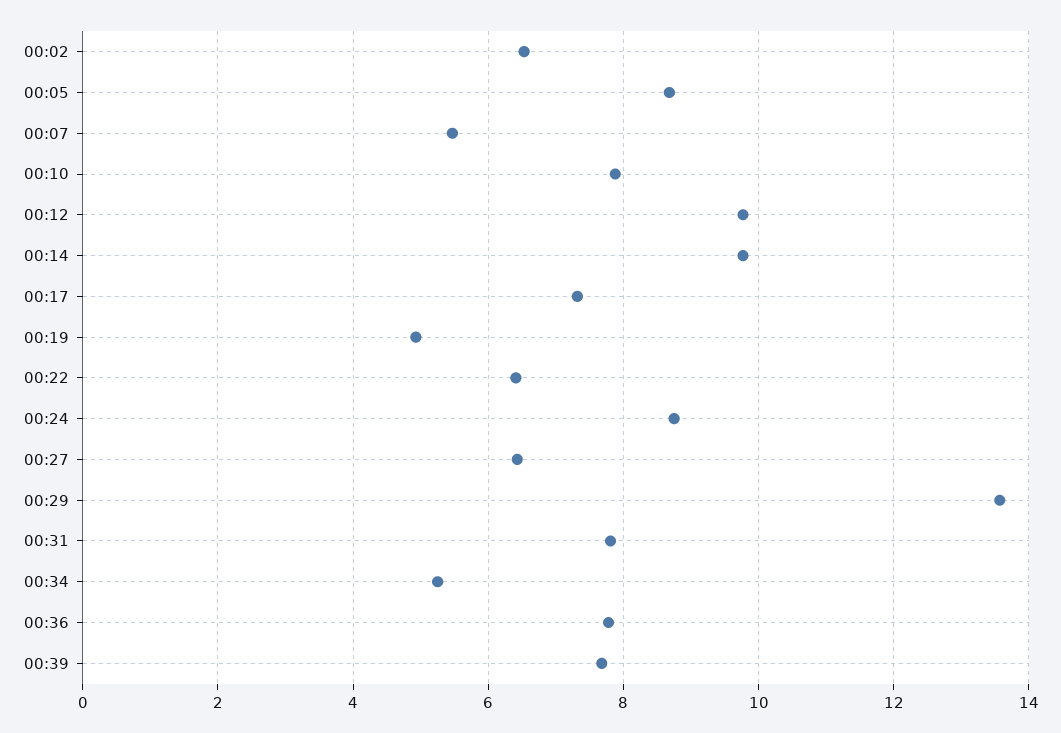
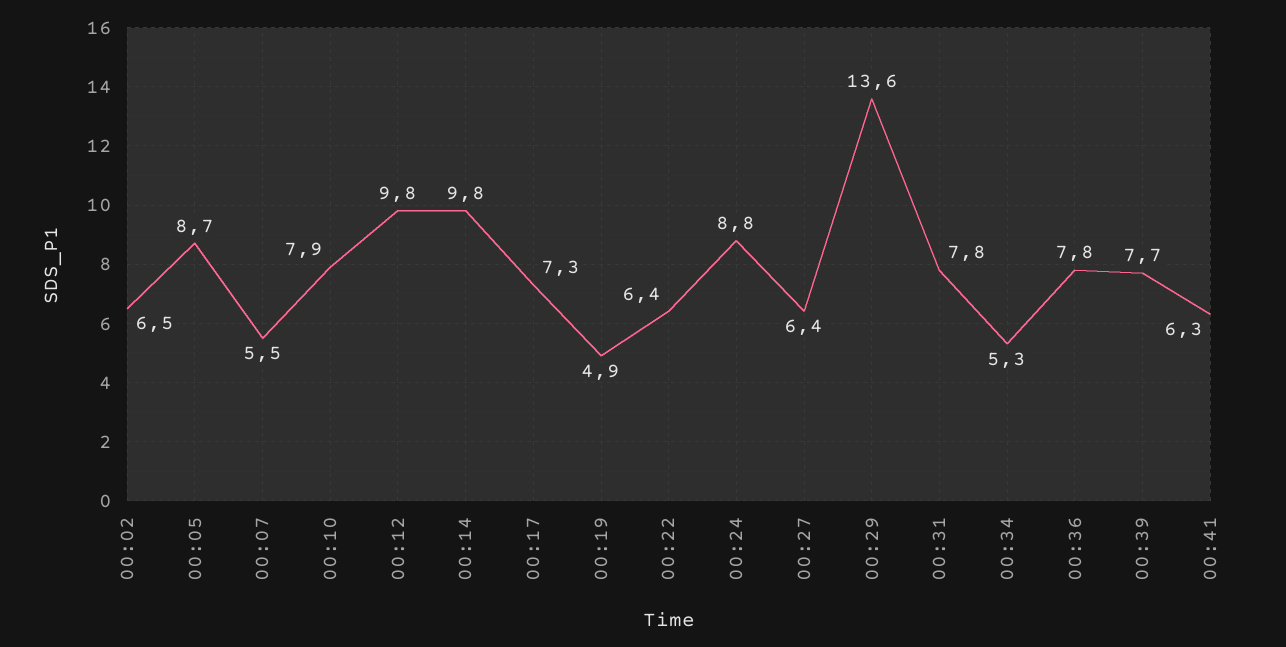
00:41: none -> 6.3

